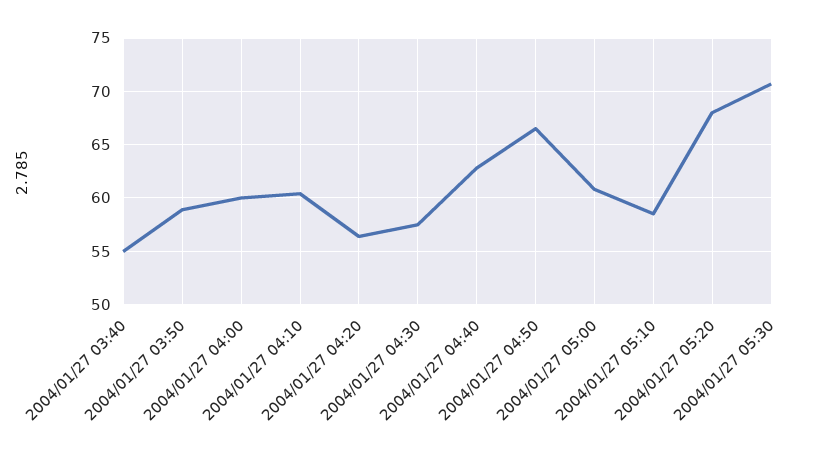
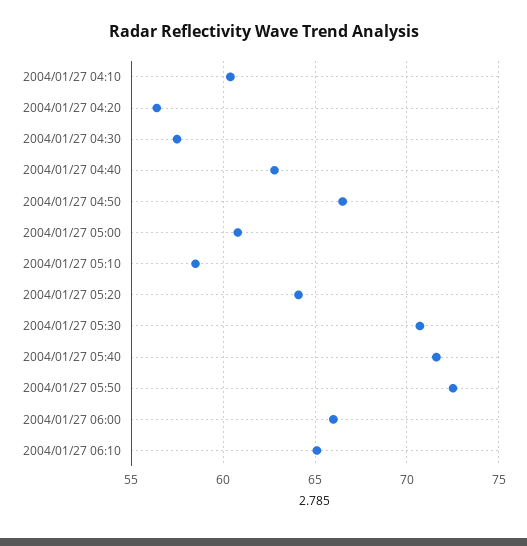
2004/01/27 03:40: 55 -> none
2004/01/27 03:50: 59 -> none
2004/01/27 04:00: 60 -> none
2004/01/27 05:20: 68 -> 64
2004/01/27 05:40: none -> 71.5
2004/01/27 05:50: none -> 72.5
2004/01/27 06:00: none -> 66
2004/01/27 06:10: none -> 65

